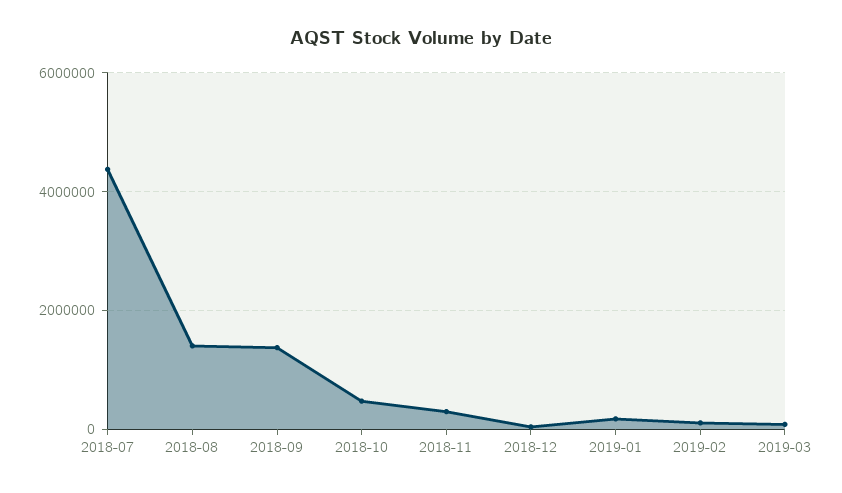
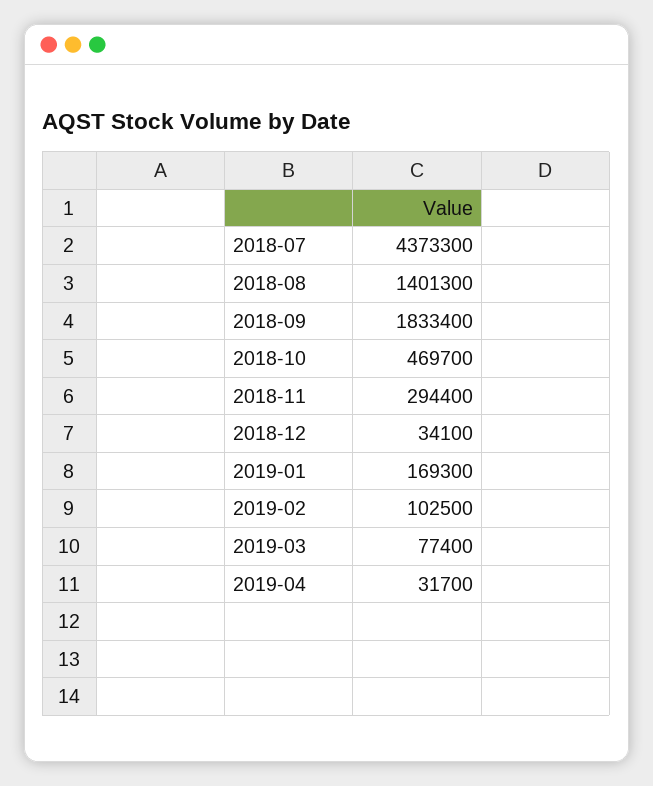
2018-09: 1400000 -> 1833400
2019-04: none -> 31700

